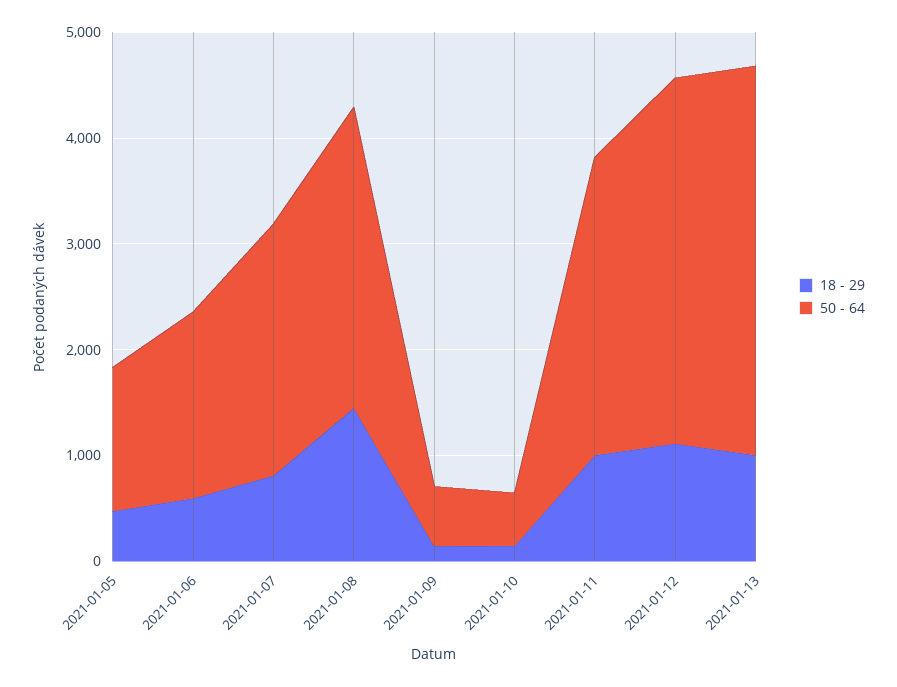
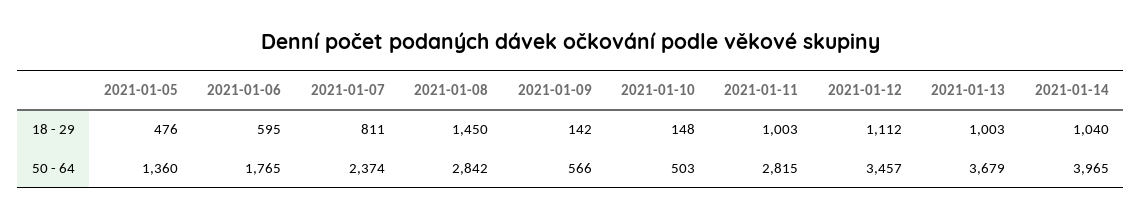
18 - 29, 2021-01-14: none -> 1040
50 - 64, 2021-01-14: none -> 3965

